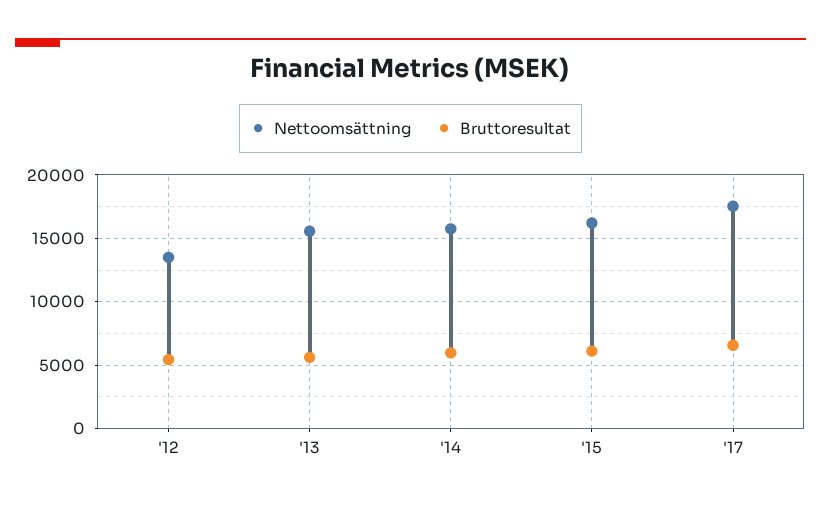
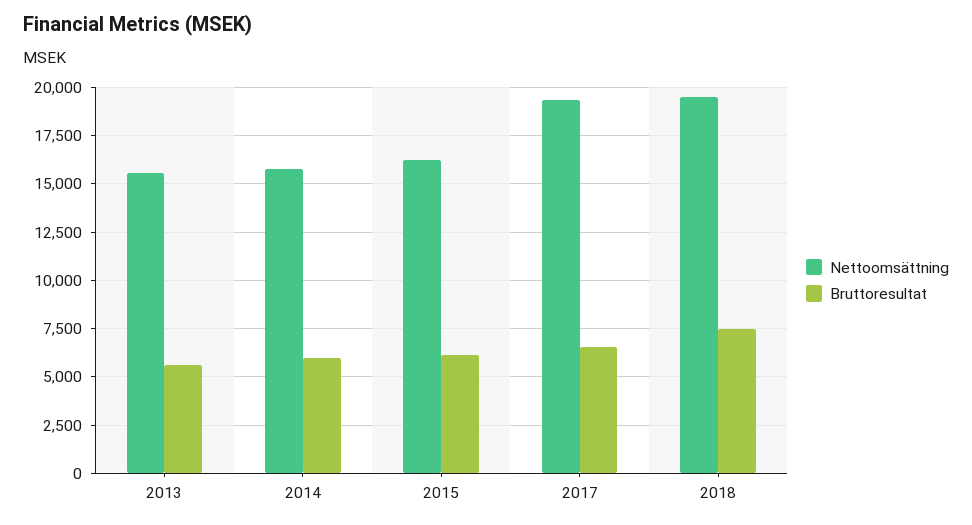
Nettoomsättning, '12: 13500 -> none
Bruttoresultat, '12: 5500 -> none
Nettoomsättning, '17: 17500 -> 19500
Nettoomsättning, 2018: none -> 19500
Bruttoresultat, 2018: none -> 7500

